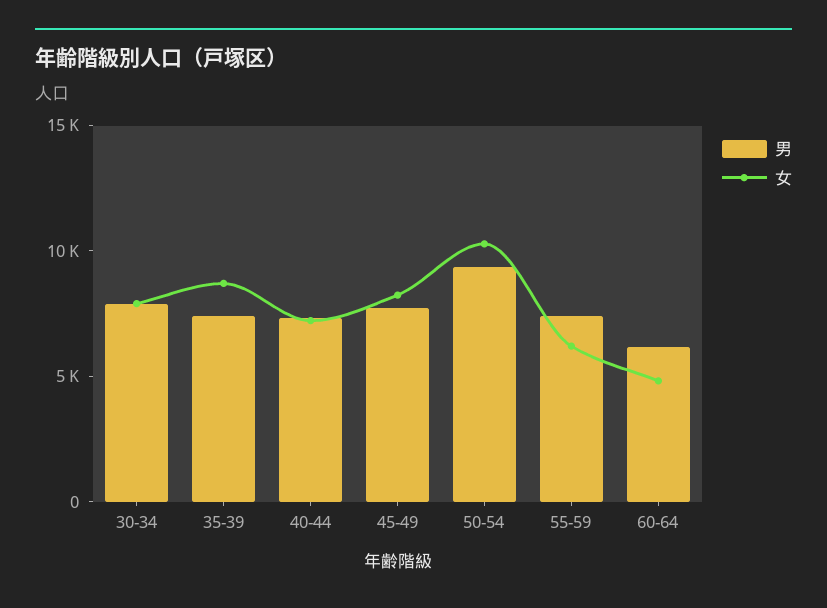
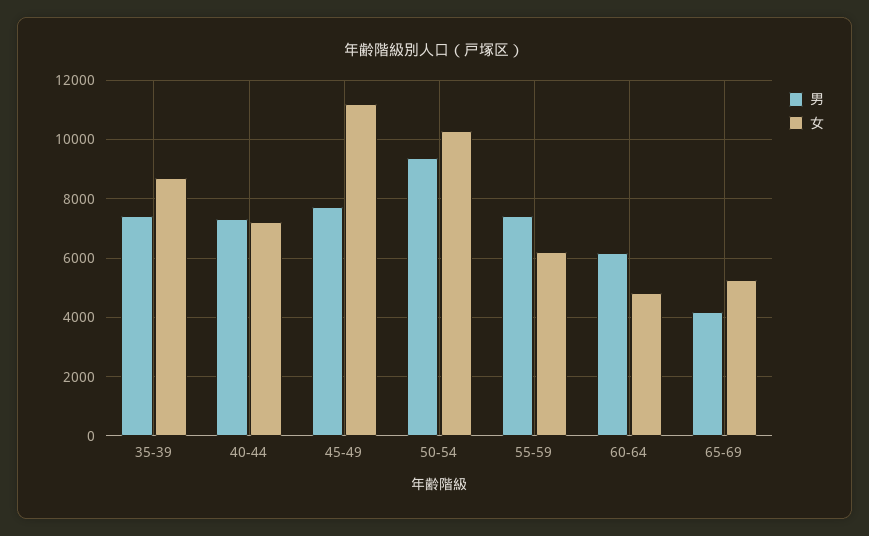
男, 30-34: 8000 -> none
女, 30-34: 8000 -> none
女, 45-49: 8000 -> 11250
男, 65-69: none -> 4250
女, 65-69: none -> 5250

